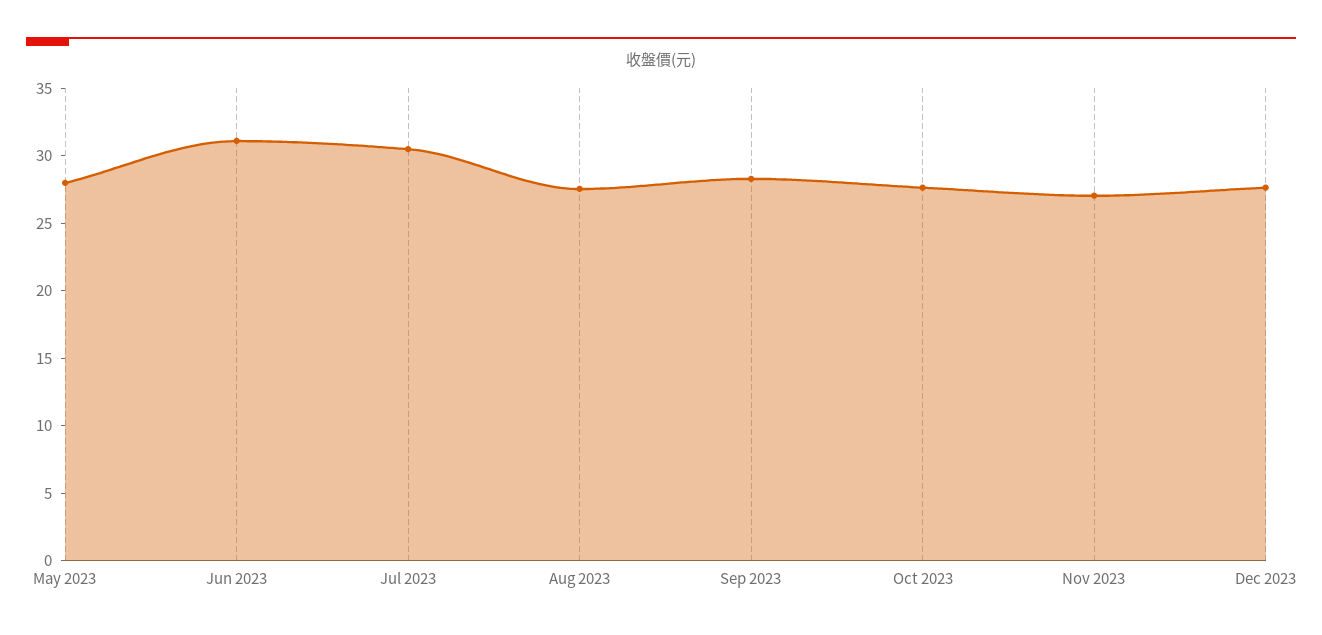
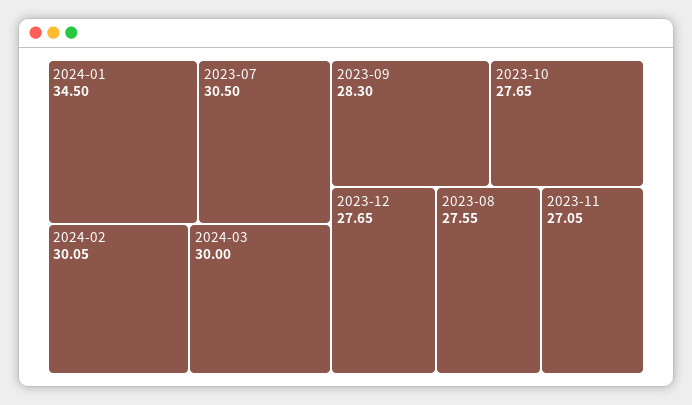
May 2023: 28 -> none
Jun 2023: 31 -> none
2024-01: none -> 34.5
2024-02: none -> 30.05
2024-03: none -> 30

